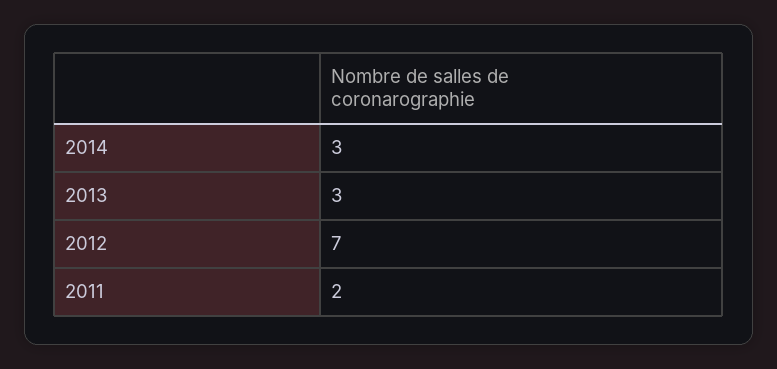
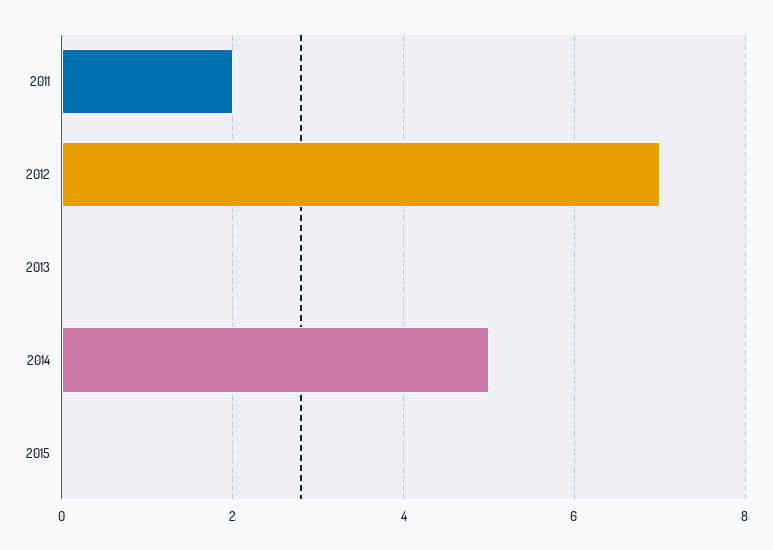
2014: 3 -> 5
2013: 3 -> 0
2015: none -> 0

